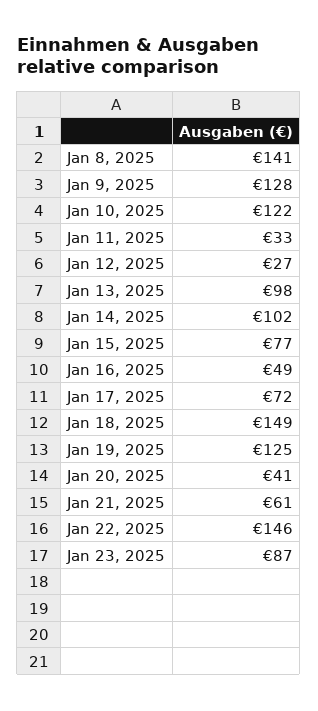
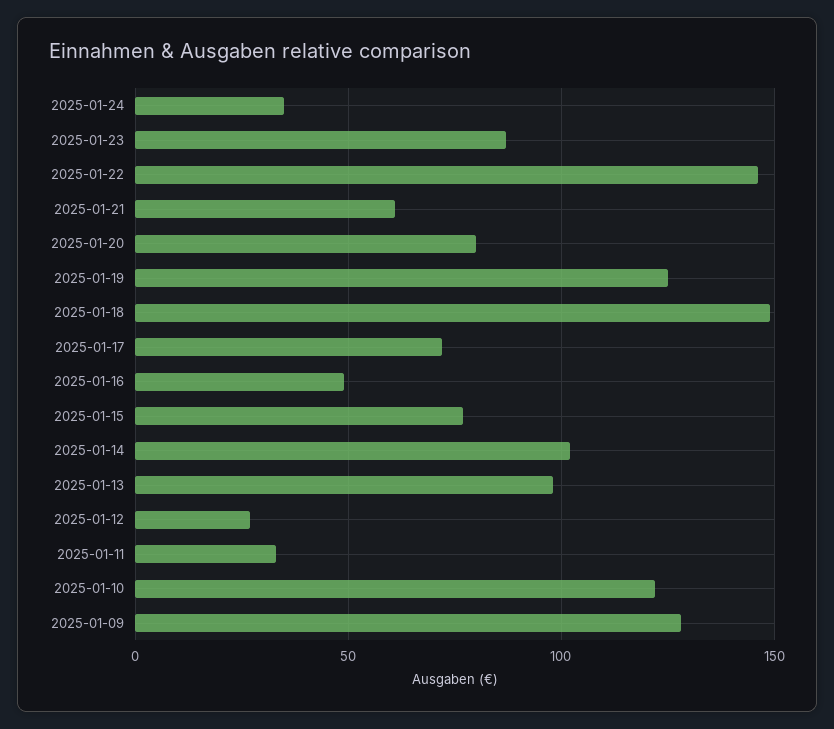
Jan 8, 2025: 141 -> none
Jan 20, 2025: 41 -> 80
2025-01-24: none -> 35

